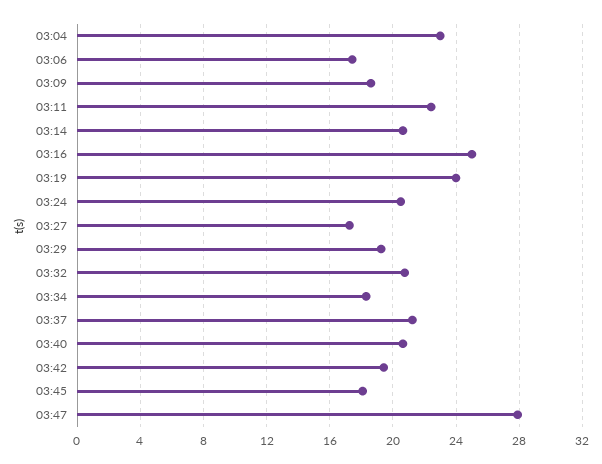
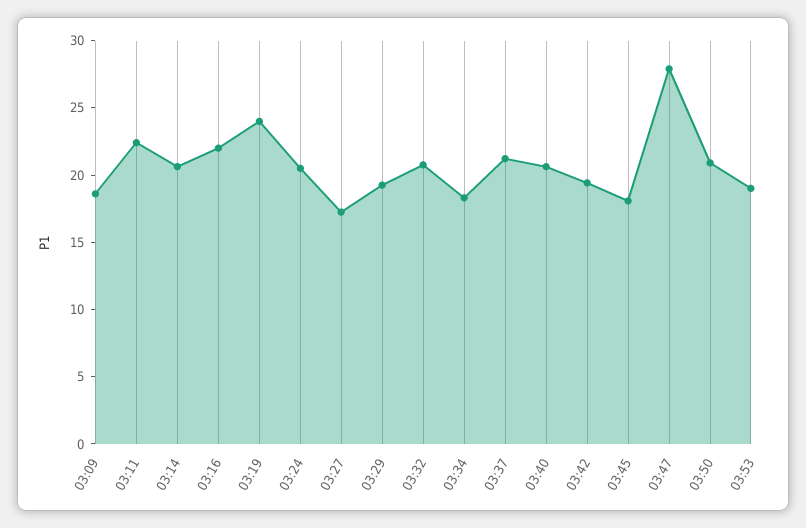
03:04: 23 -> none
03:06: 17.5 -> none
03:16: 25 -> 22
03:50: none -> 21
03:53: none -> 19

